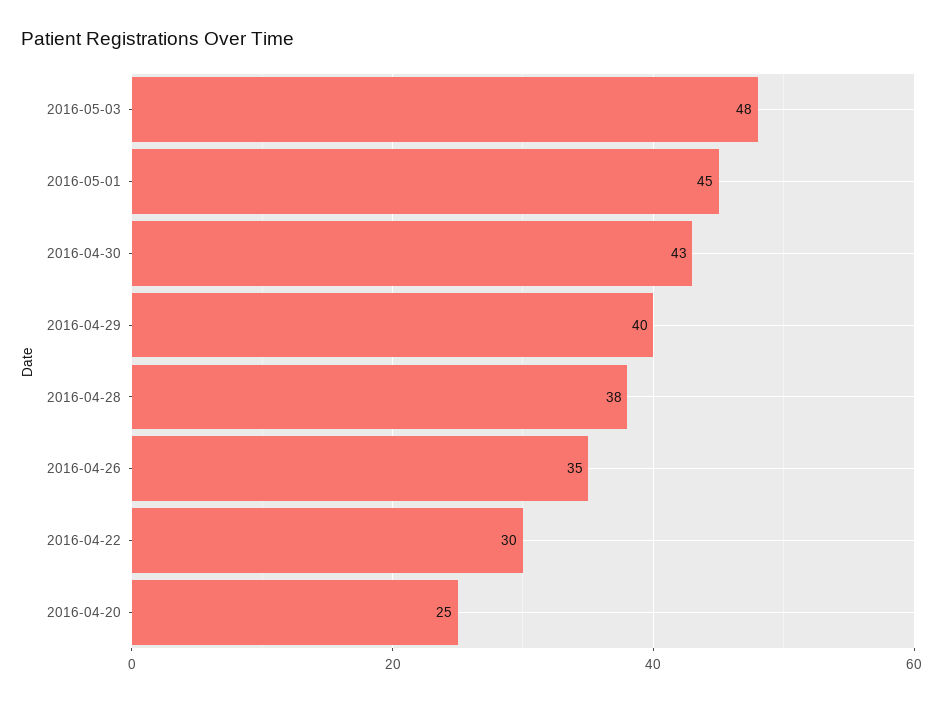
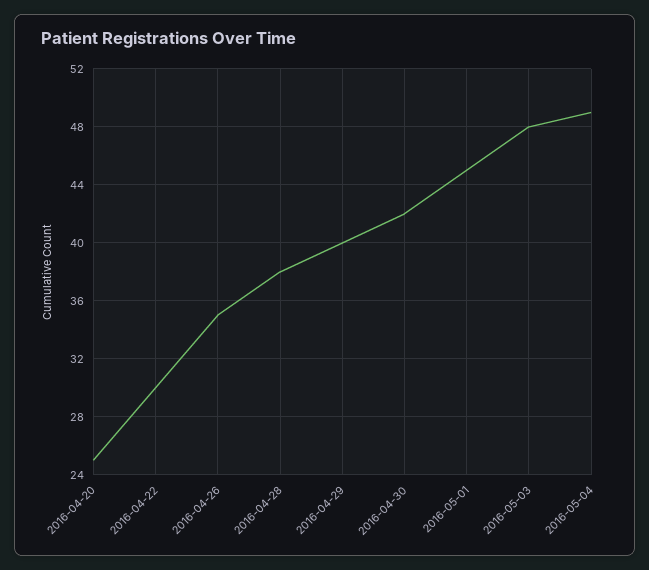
2016-04-30: 43 -> 42
2016-05-04: none -> 49

